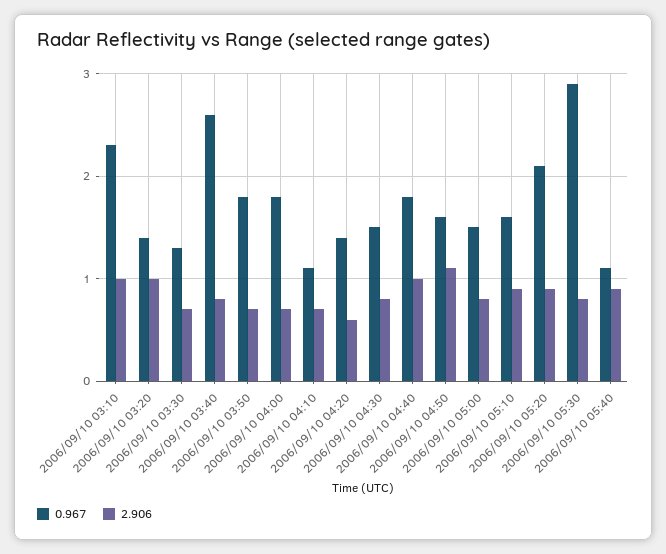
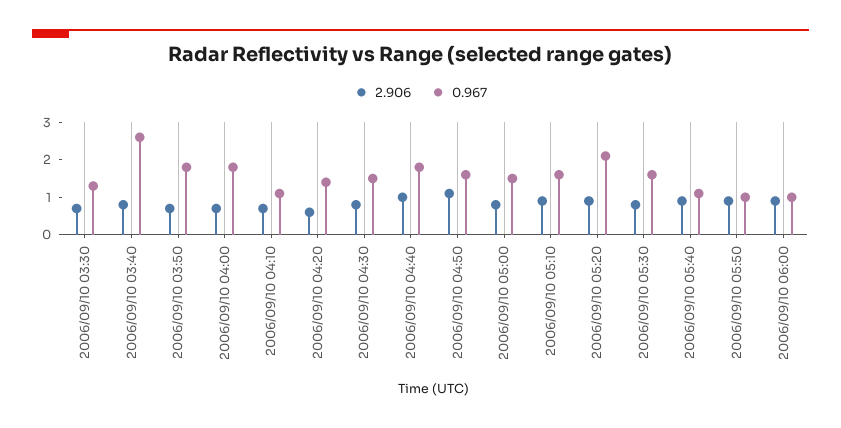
0.967, 2006/09/10 03:10: 2.3 -> none
2.906, 2006/09/10 03:10: 1 -> none
0.967, 2006/09/10 03:20: 1.4 -> none
2.906, 2006/09/10 03:20: 1 -> none
0.967, 2006/09/10 05:30: 2.9 -> 1.5
2.906, 2006/09/10 05:50: none -> 1
0.967, 2006/09/10 05:50: none -> 1
2.906, 2006/09/10 06:00: none -> 1
0.967, 2006/09/10 06:00: none -> 1

